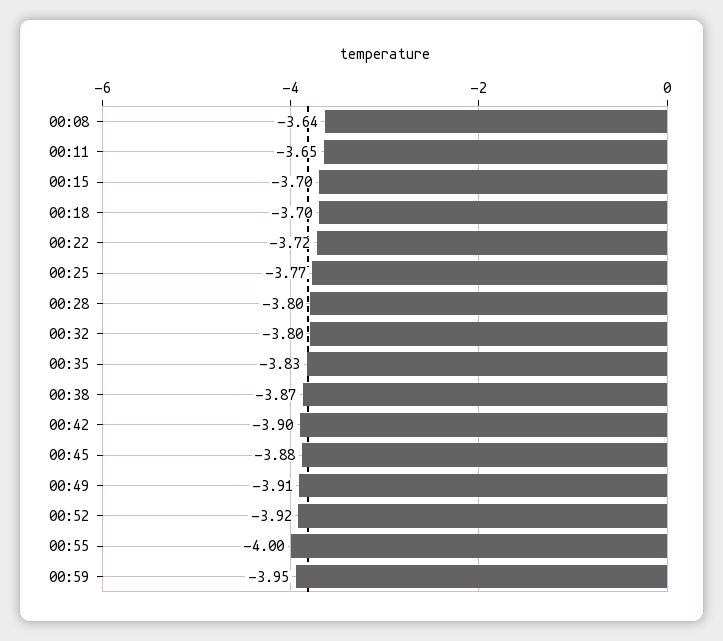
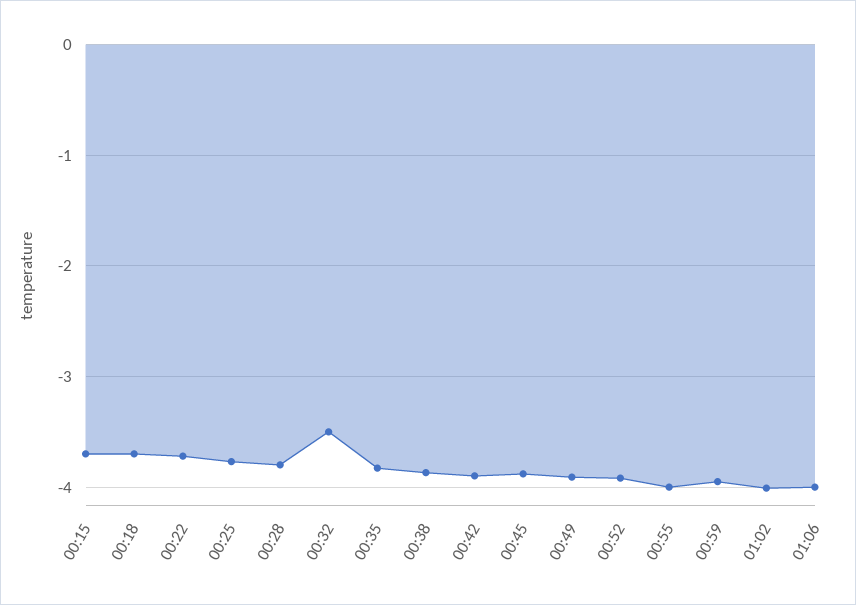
00:08: -3.64 -> none
00:11: -3.65 -> none
00:32: -3.8 -> -3.5
01:02: none -> -4
01:06: none -> -4

